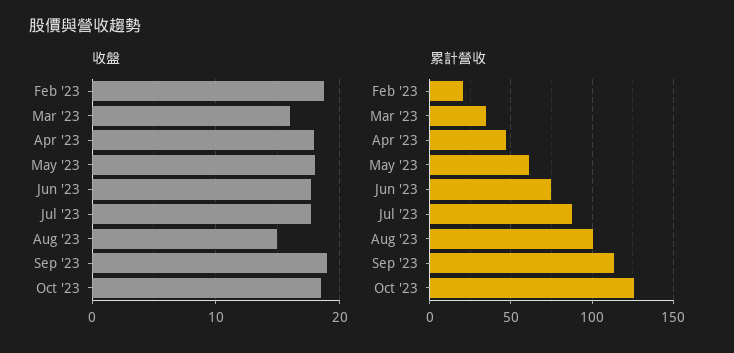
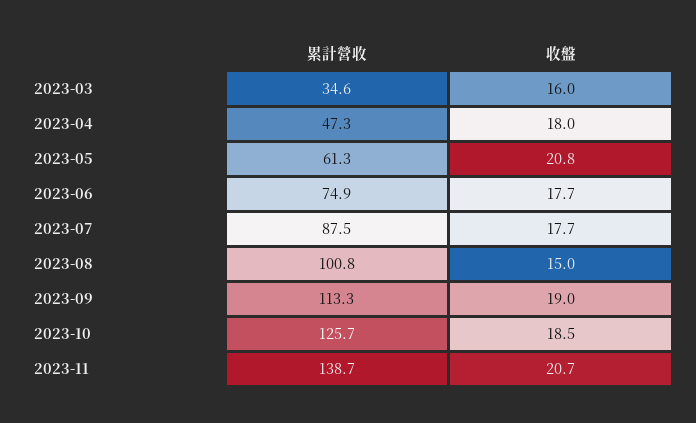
收盤, Feb '23: 19 -> none
收盤, May '23: 18 -> 20.8
累計營收, Feb '23: 20 -> none
累計營收, 2023-11: none -> 138.7
收盤, 2023-11: none -> 20.7

